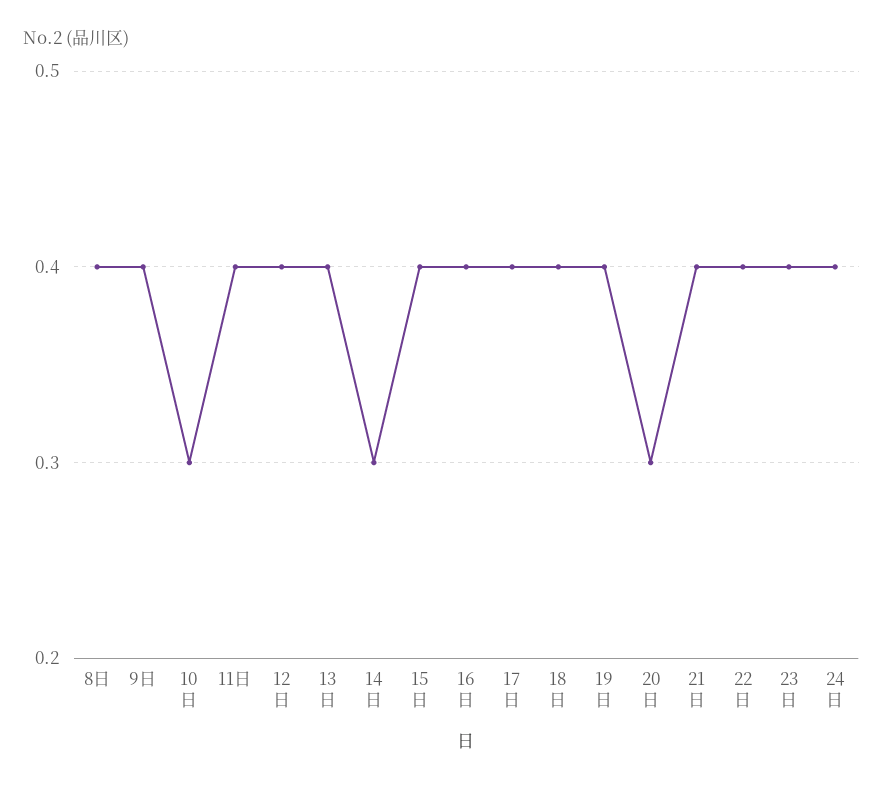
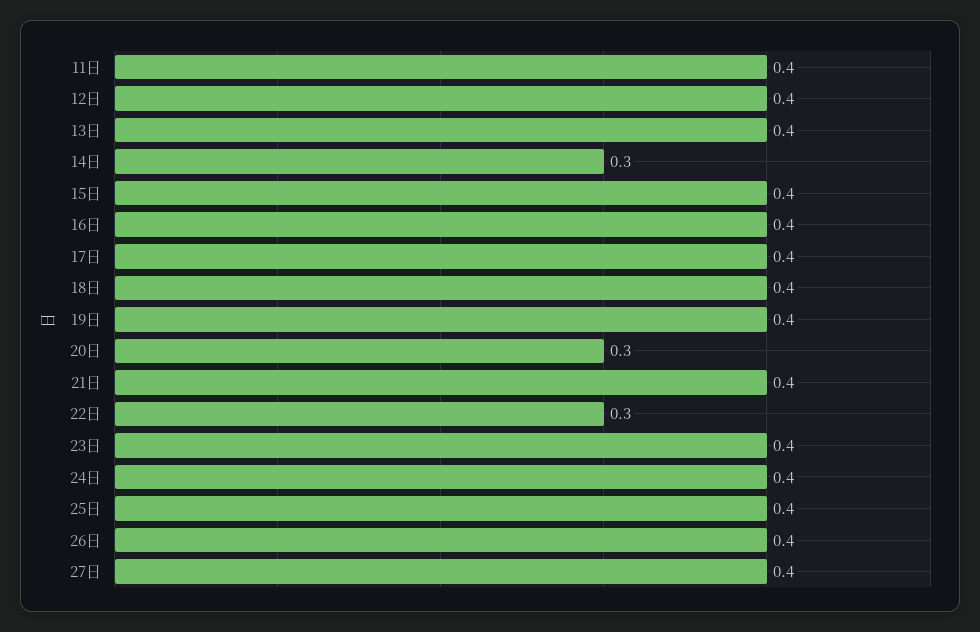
8日: 0.4 -> none
9日: 0.4 -> none
10日: 0.3 -> none
22日: 0.4 -> 0.3
25日: none -> 0.4
26日: none -> 0.4
27日: none -> 0.4

